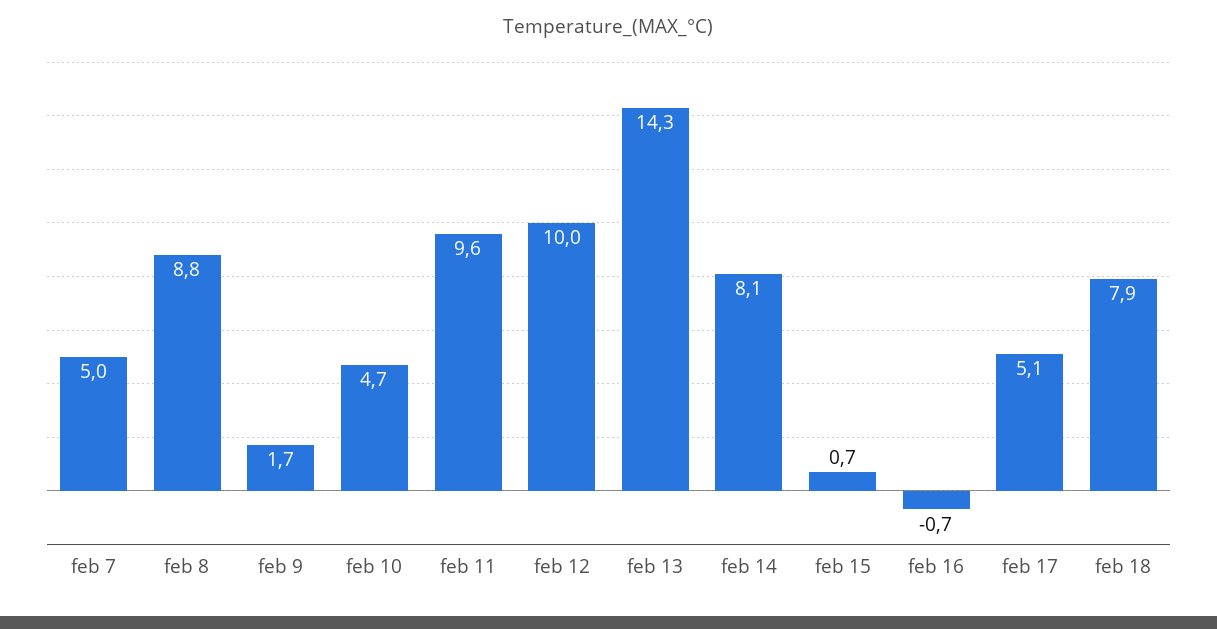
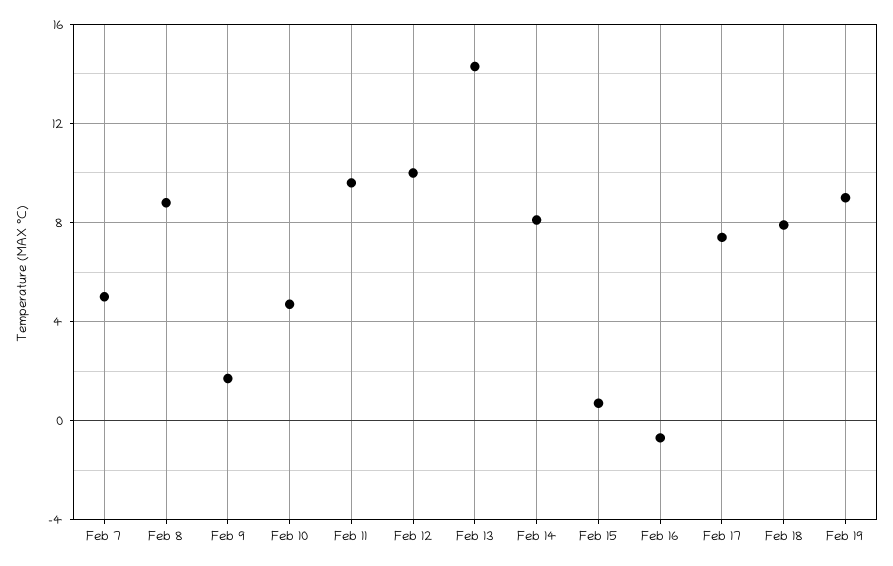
feb 17: 5.1 -> 7.5
Feb 19: none -> 9

